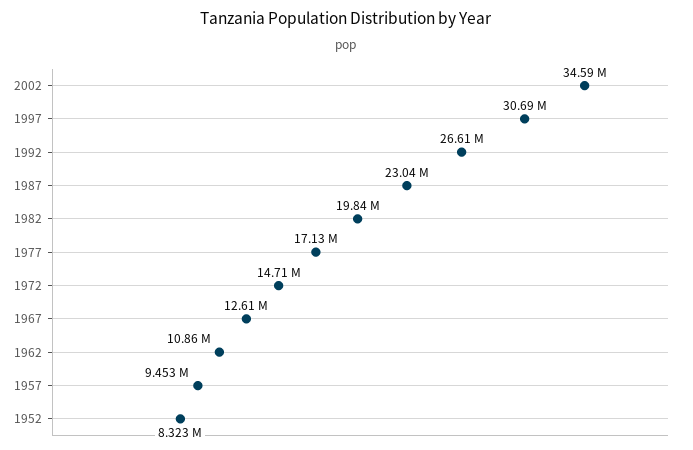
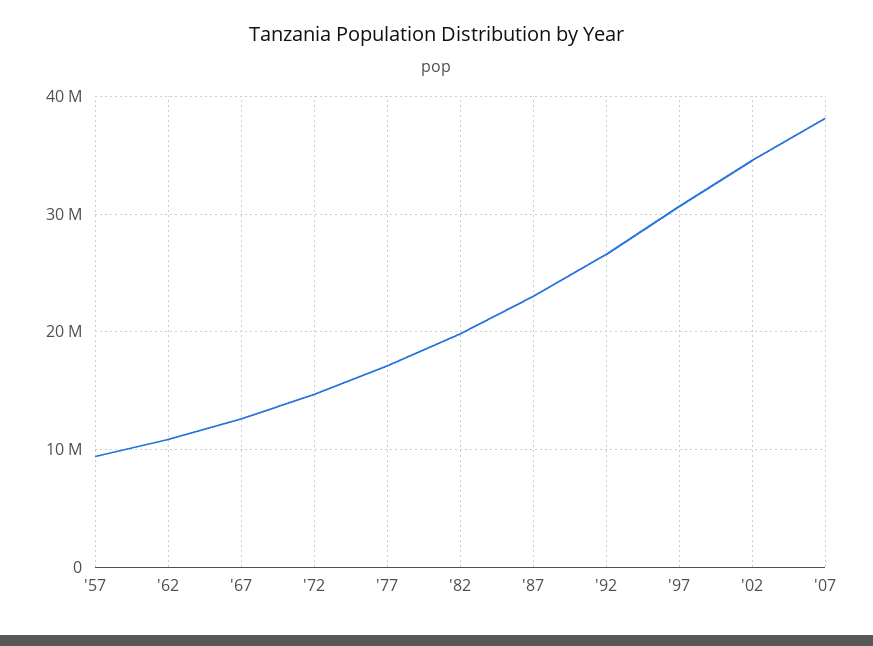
1952: 8323000 -> none
'07: none -> 38000000

